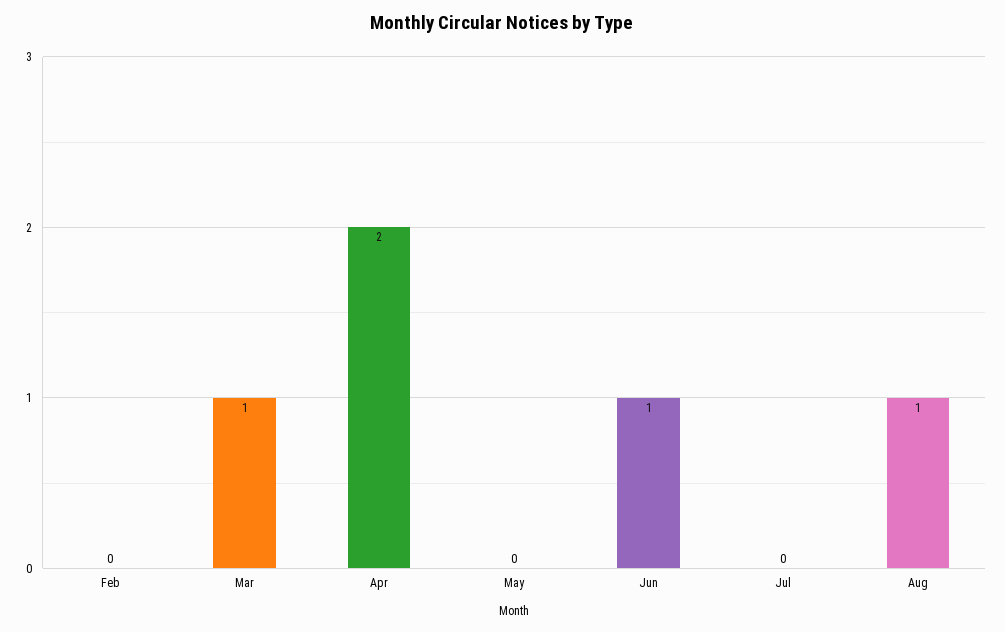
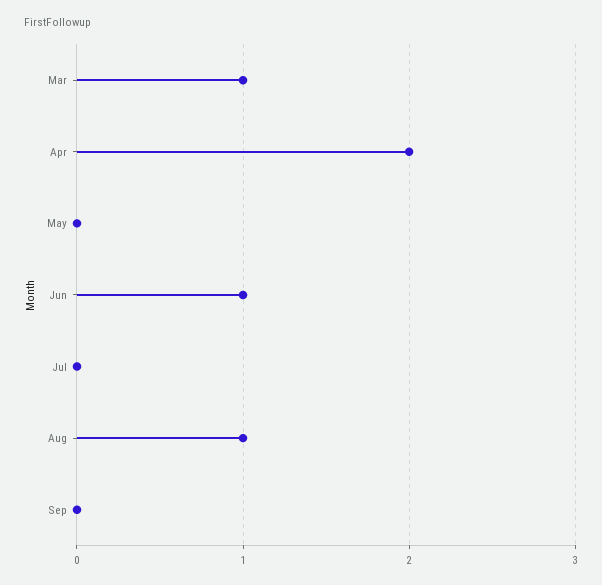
Feb: 0 -> none
Sep: none -> 0

